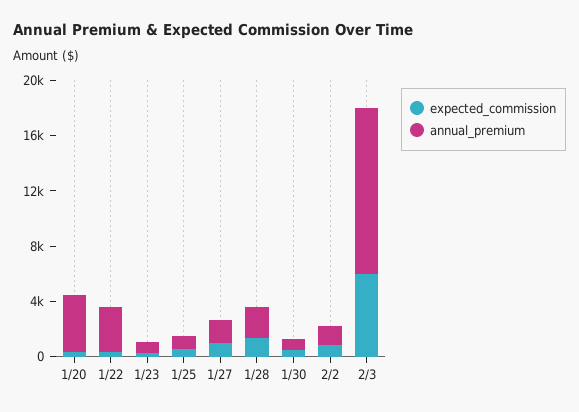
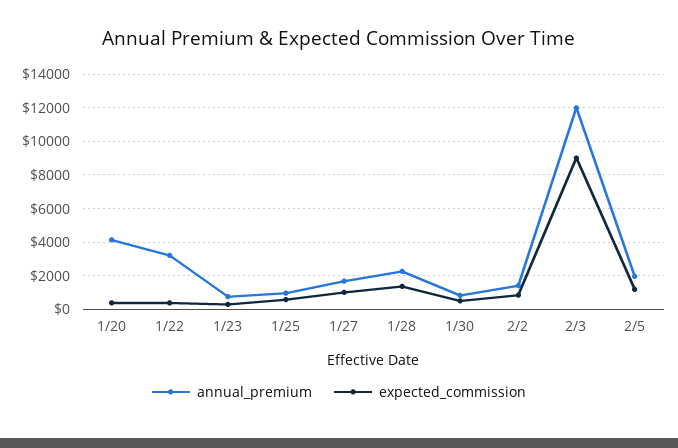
expected_commission, 2/3: 6000 -> 9000
annual_premium, 2/5: none -> 2000
expected_commission, 2/5: none -> 1000

